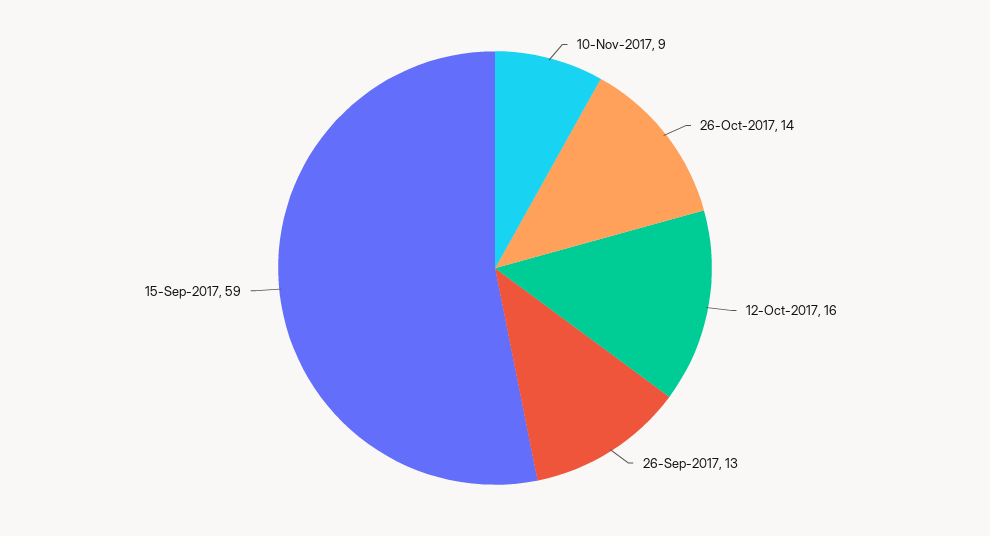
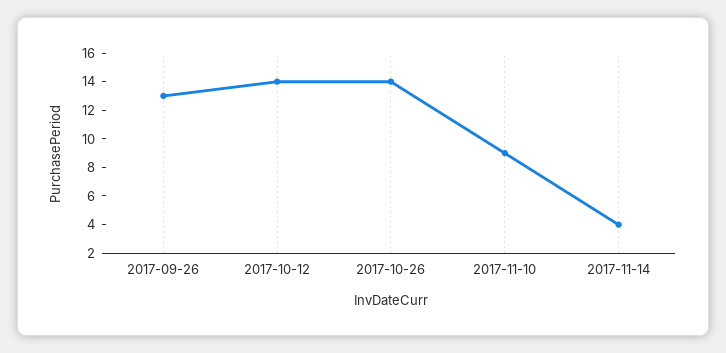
12-Oct-2017: 16 -> 14
15-Sep-2017: 59 -> none
2017-11-14: none -> 4

